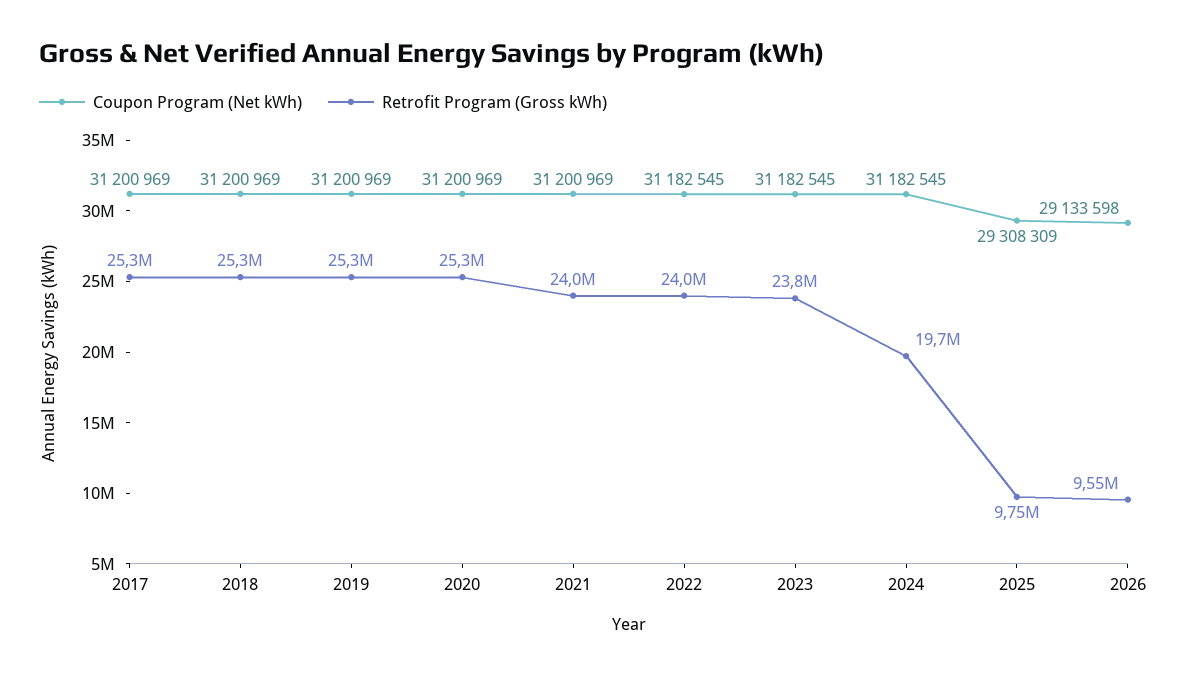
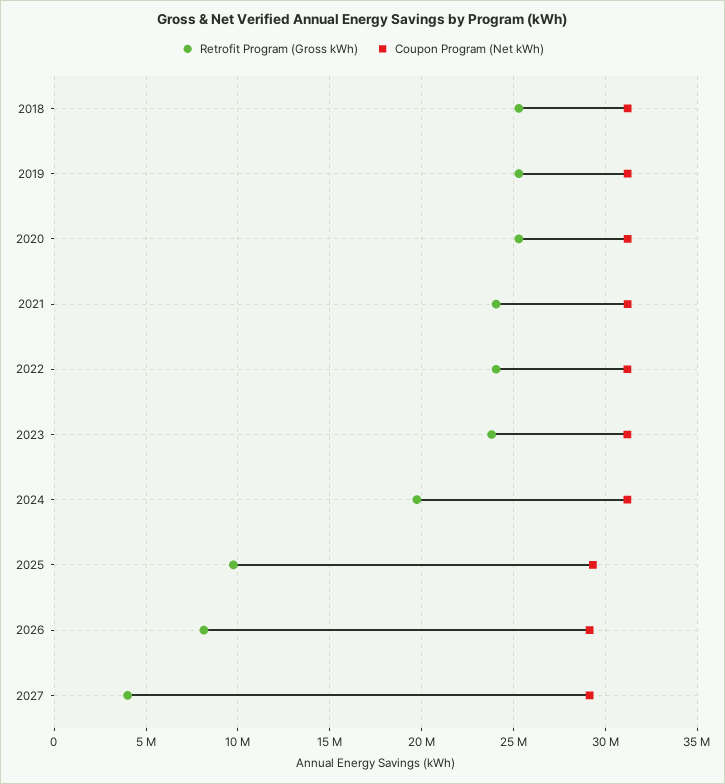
Coupon Program (Net kWh), 2017: 31200969 -> none
Retrofit Program (Gross kWh), 2017: 25300000 -> none
Retrofit Program (Gross kWh), 2026: 9550000 -> 8000000
Retrofit Program (Gross kWh), 2027: none -> 4000000
Coupon Program (Net kWh), 2027: none -> 29000000

